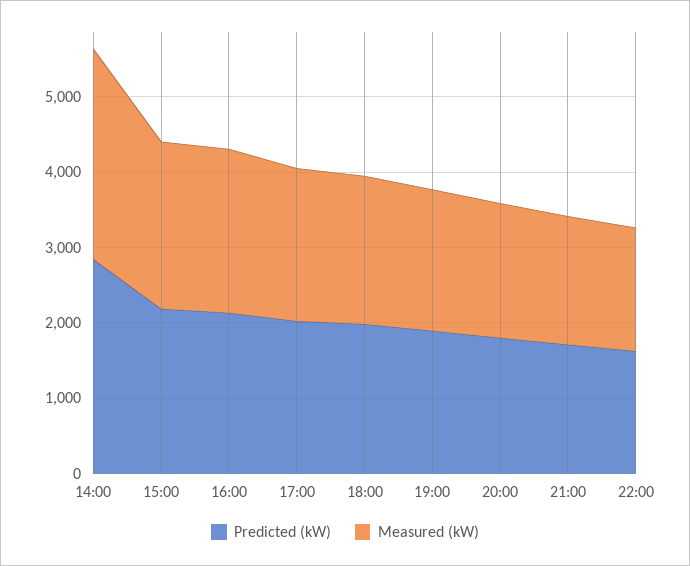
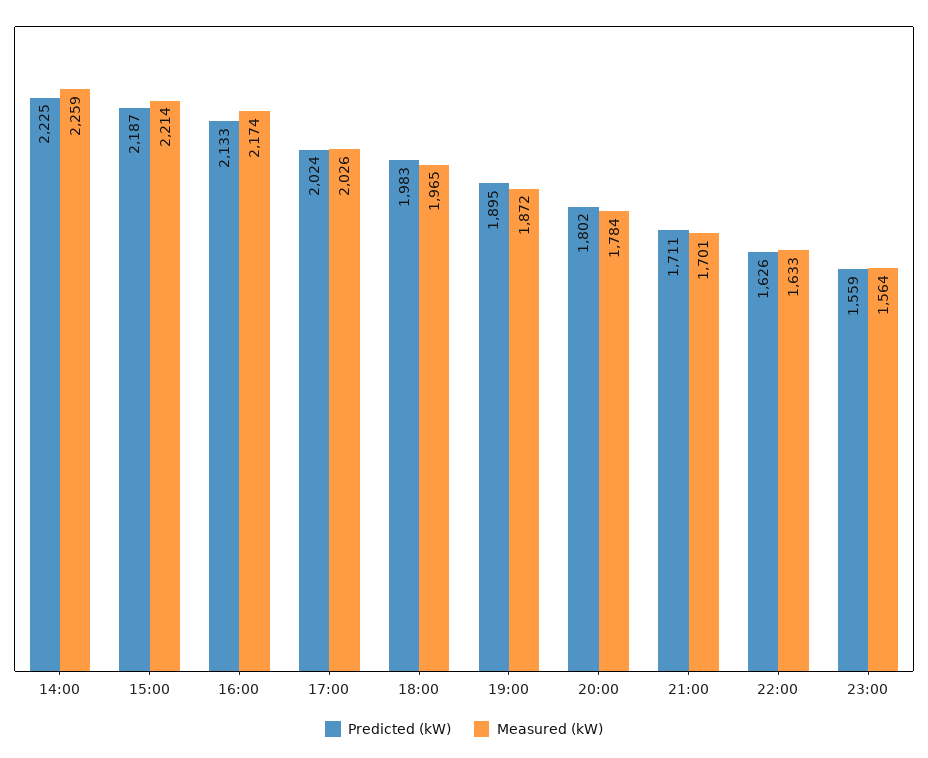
Predicted (kW), 14:00: 2800 -> 2225
Measured (kW), 14:00: 2800 -> 2259
Predicted (kW), 23:00: none -> 1559
Measured (kW), 23:00: none -> 1564

